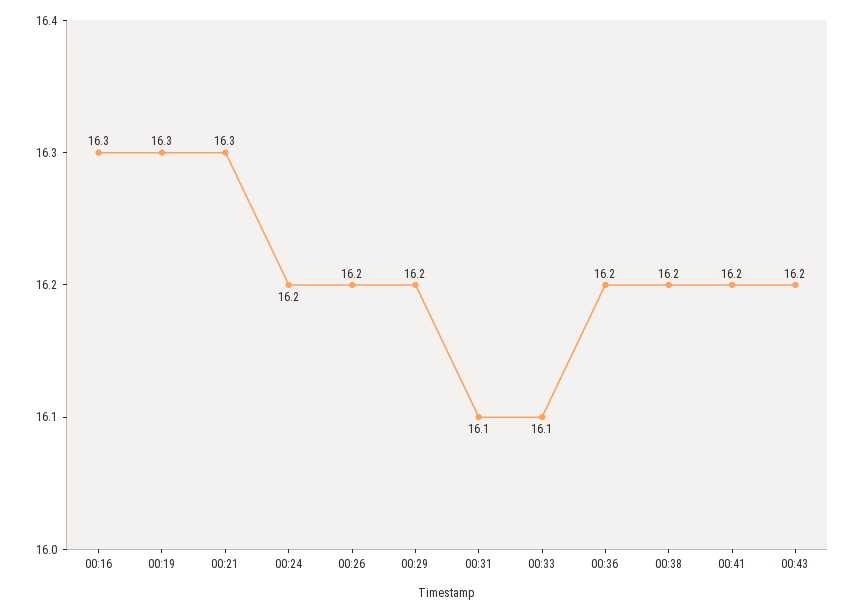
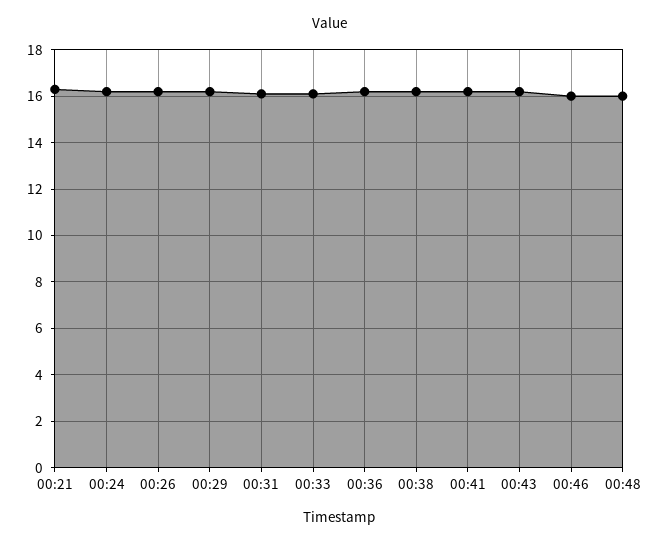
00:16: 16.3 -> none
00:19: 16.3 -> none
00:46: none -> 16
00:48: none -> 16

